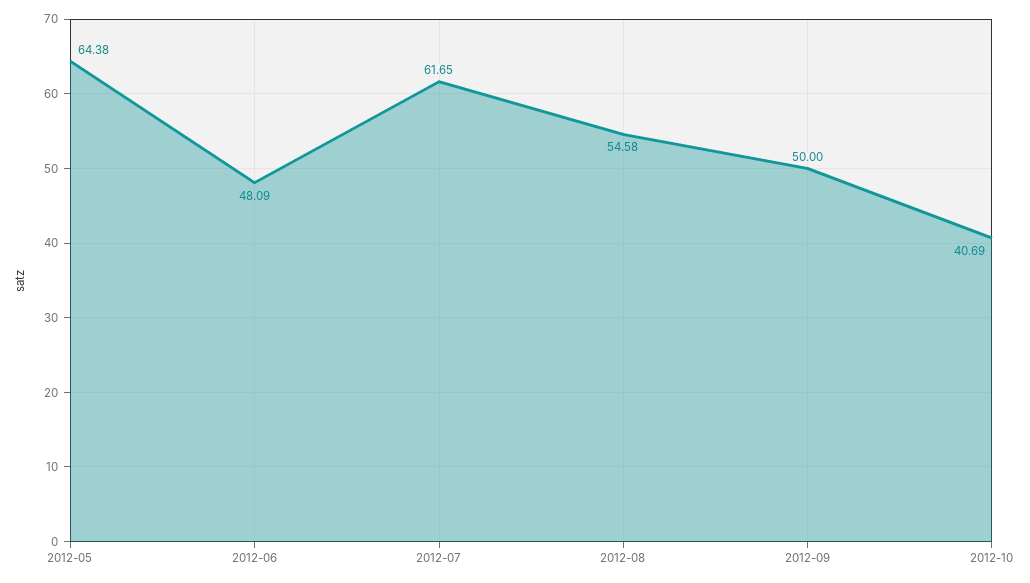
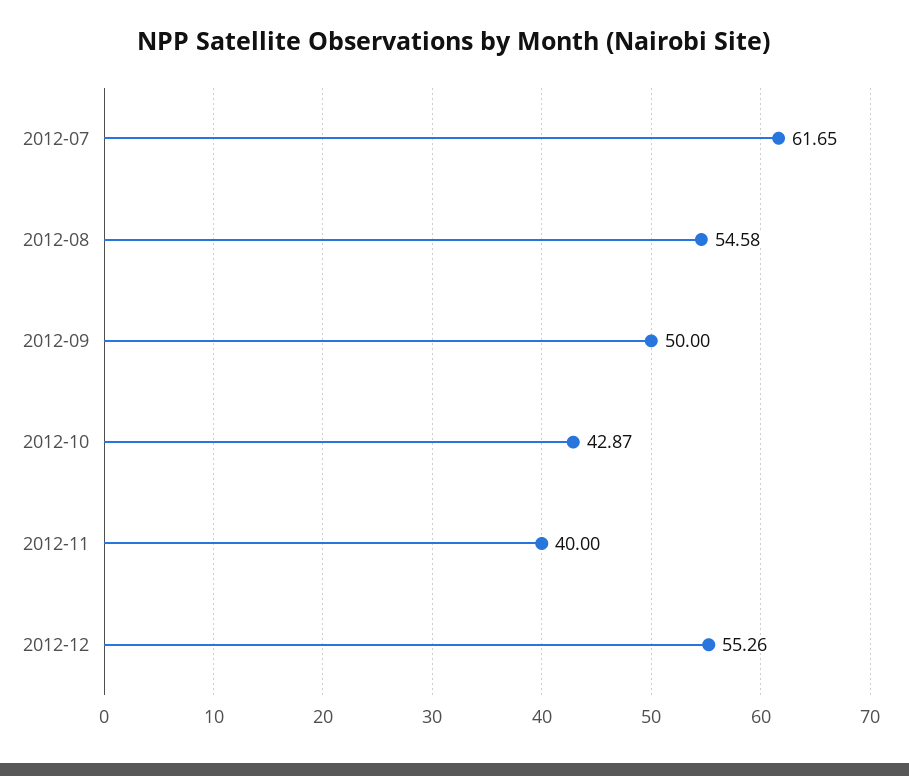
2012-05: 64.38 -> none
2012-06: 48.09 -> none
2012-10: 40.69 -> 42.87
2012-11: none -> 40
2012-12: none -> 55.26

